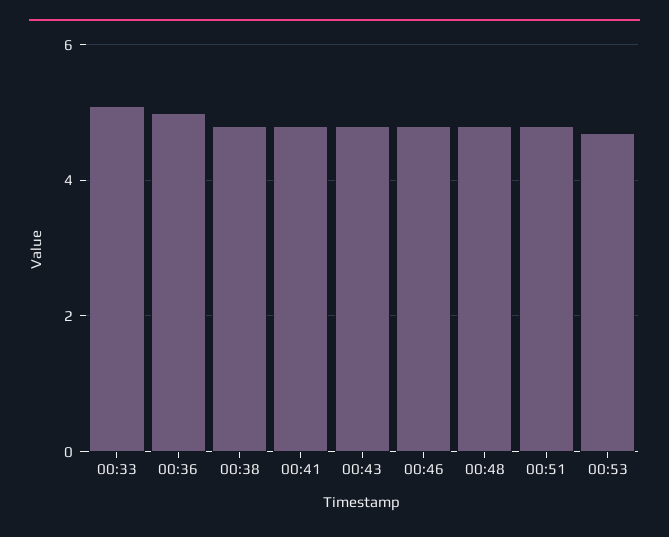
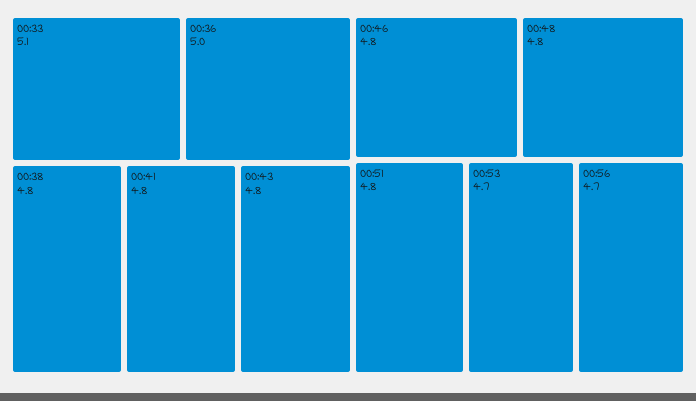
00:56: none -> 4.7

